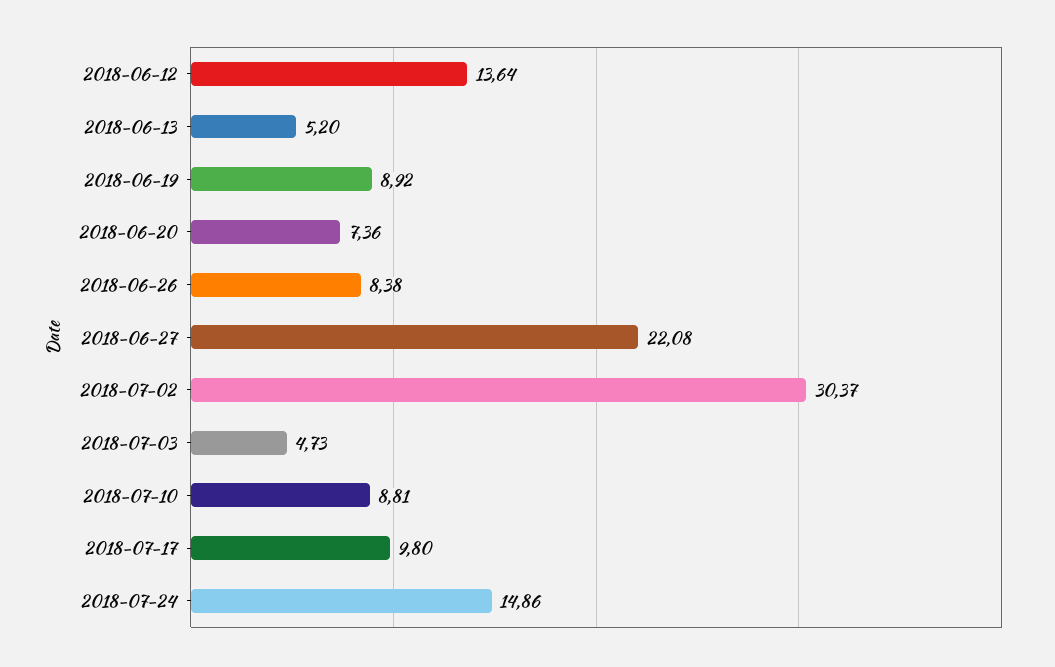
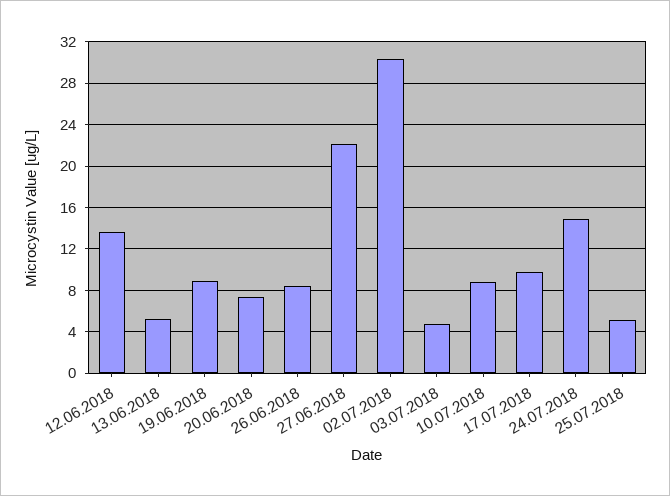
25.07.2018: none -> 5

